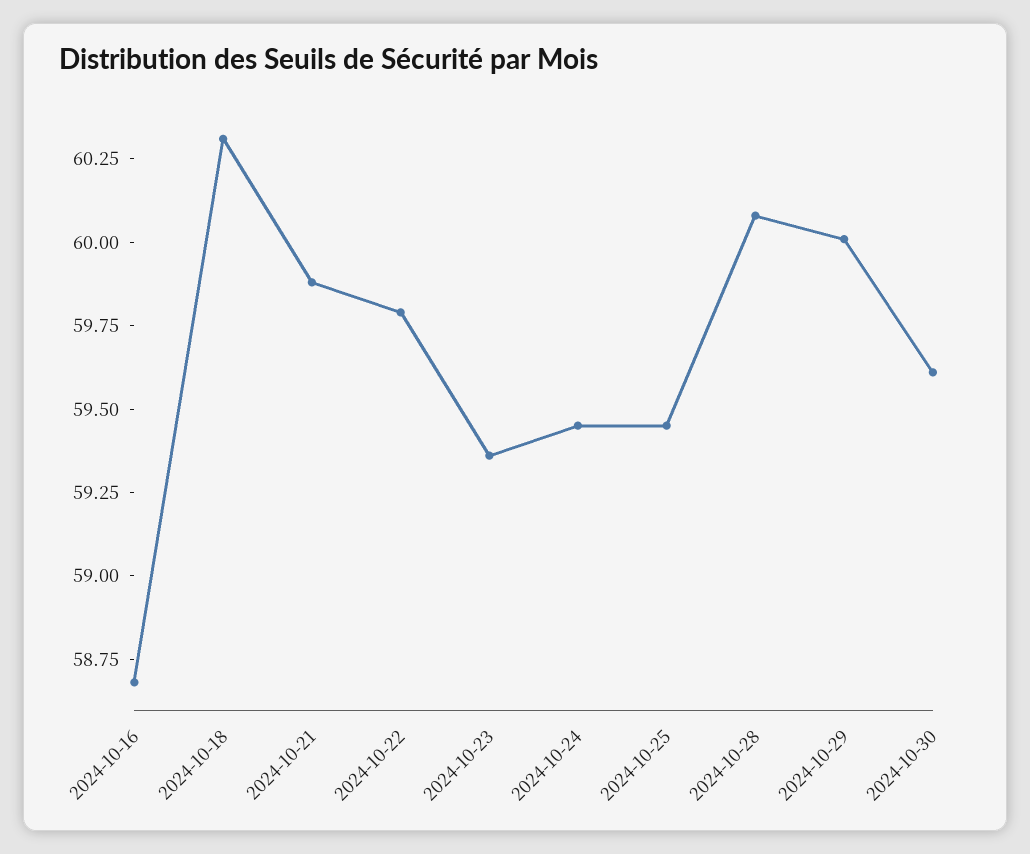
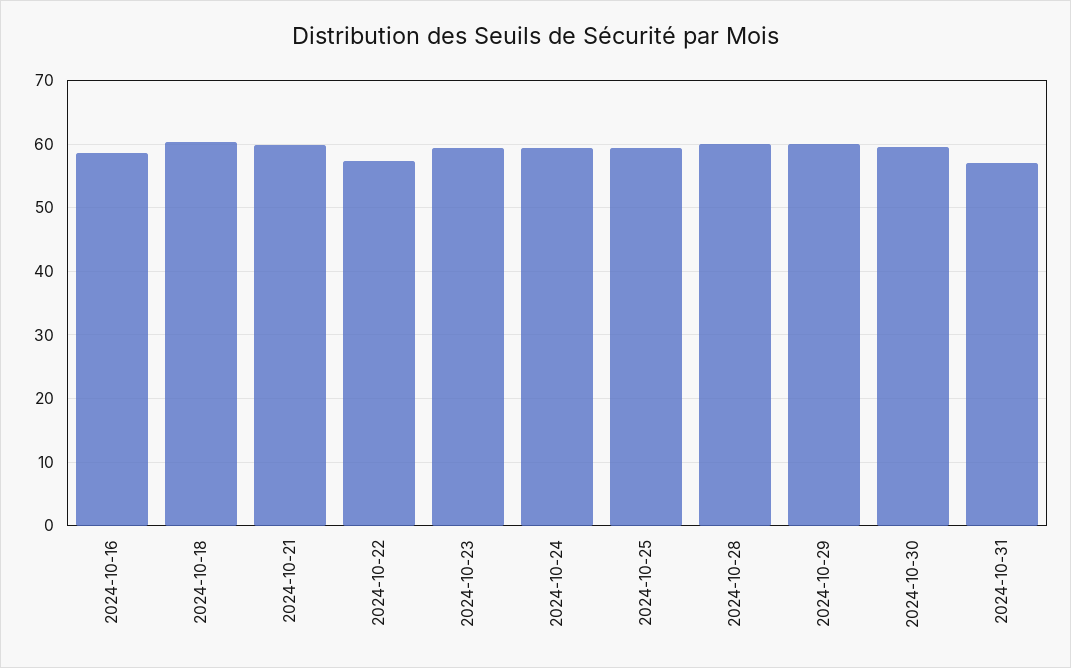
2024-10-22: 59.8 -> 57
2024-10-31: none -> 57

